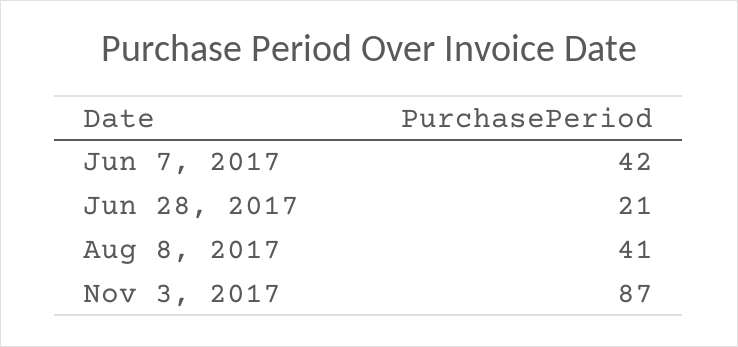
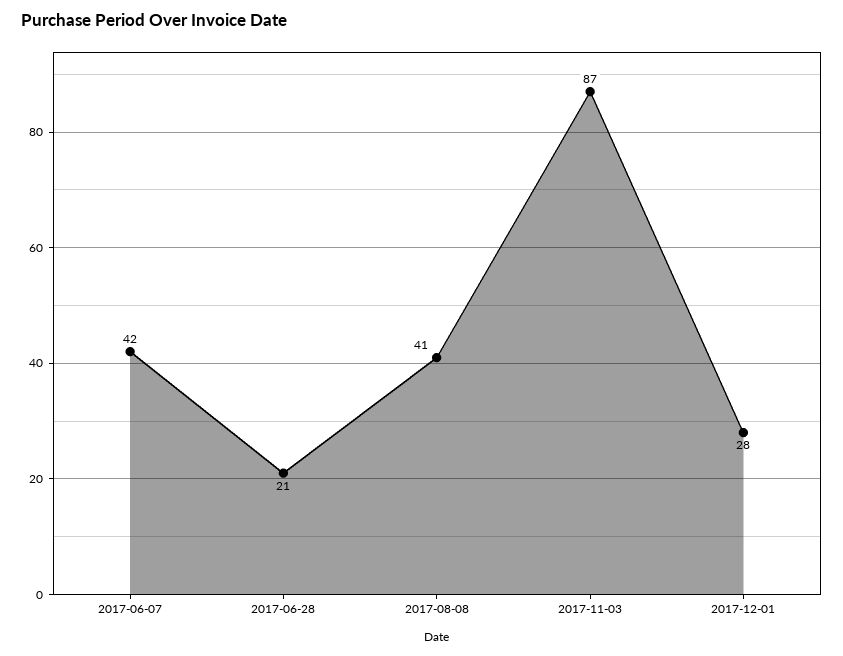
2017-12-01: none -> 28

